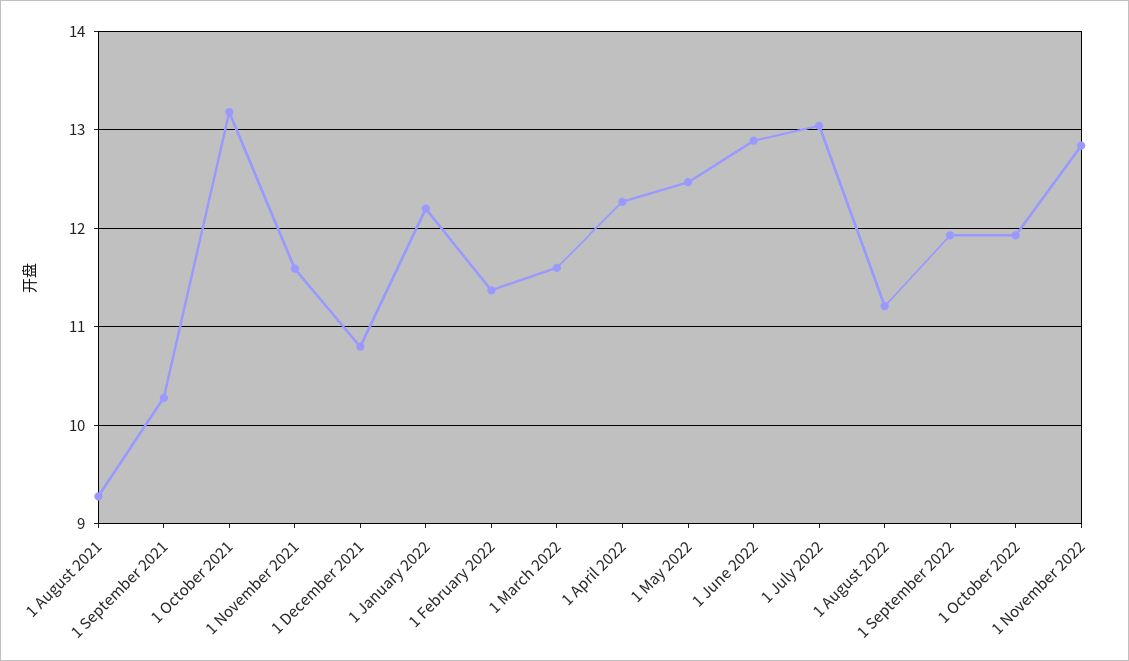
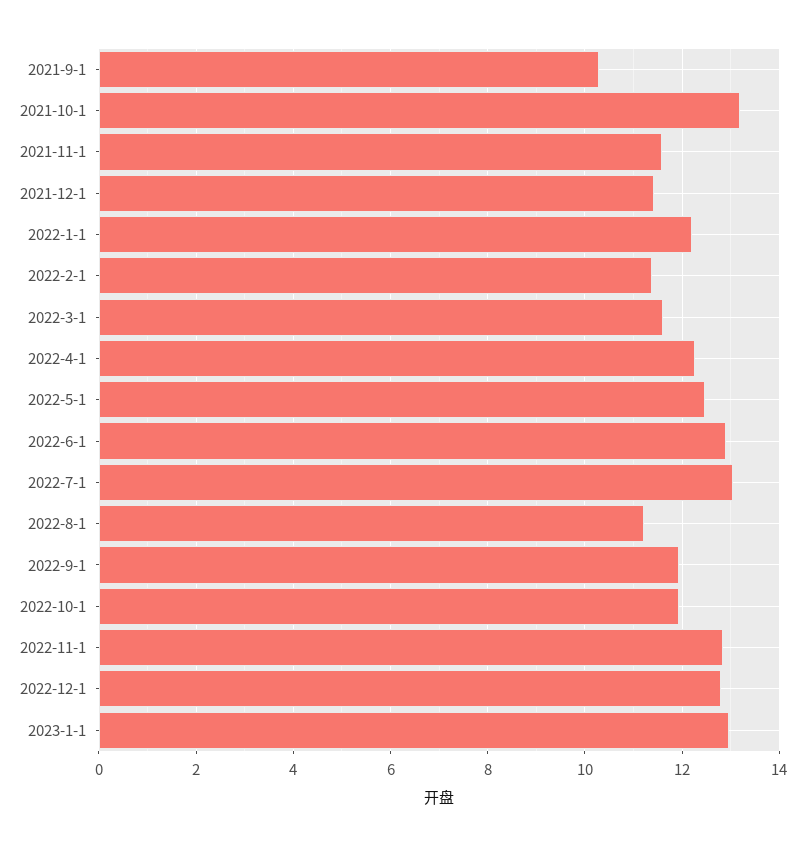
1 August 2021: 9.3 -> none
1 December 2021: 10.8 -> 11.4
2022-12-1: none -> 12.8
2023-1-1: none -> 13

